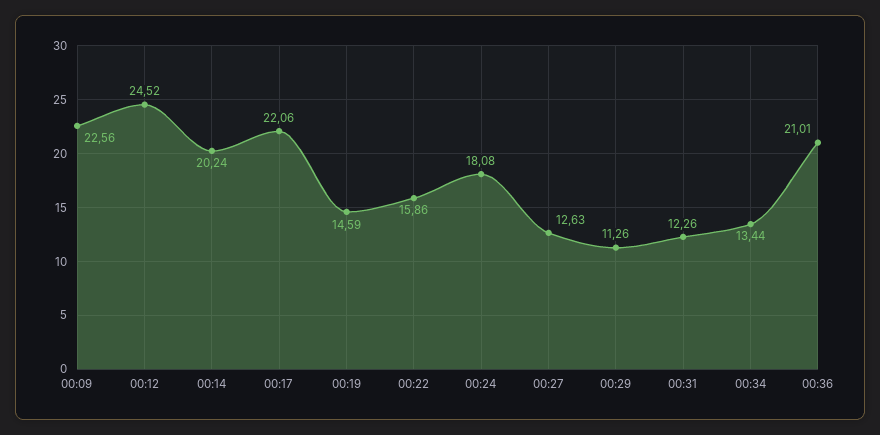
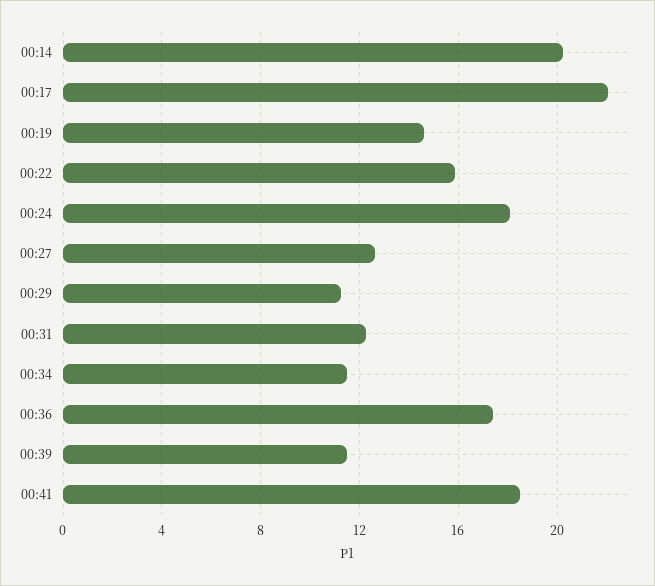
00:09: 22.56 -> none
00:12: 24.52 -> none
00:34: 13.44 -> 11.5
00:36: 21.01 -> 17.5
00:39: none -> 11.5
00:41: none -> 18.5

